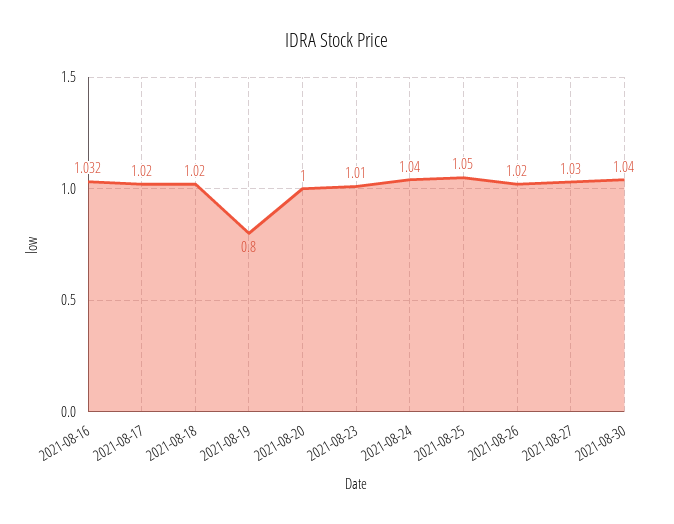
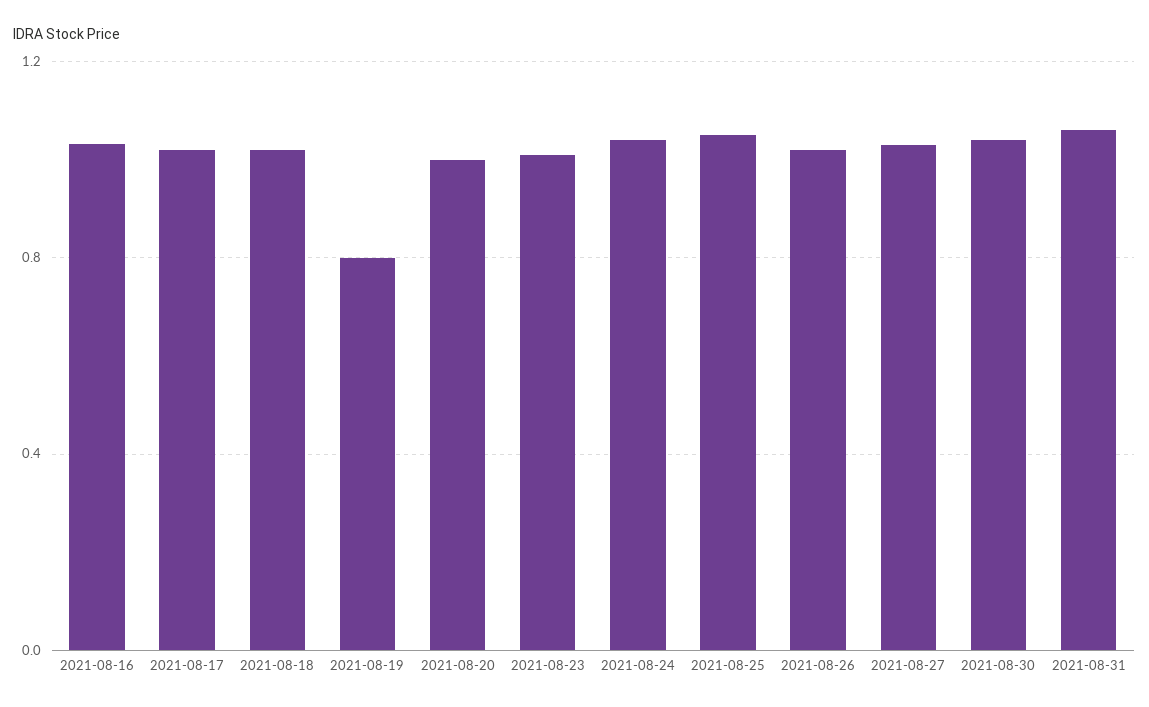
2021-08-31: none -> 1.05

